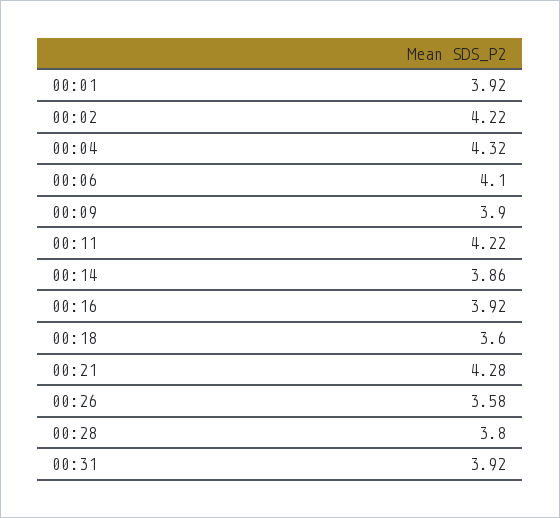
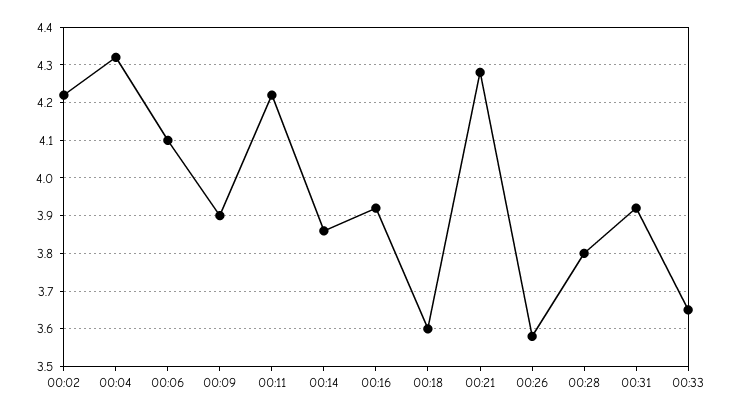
00:01: 3.92 -> none
00:33: none -> 3.65

